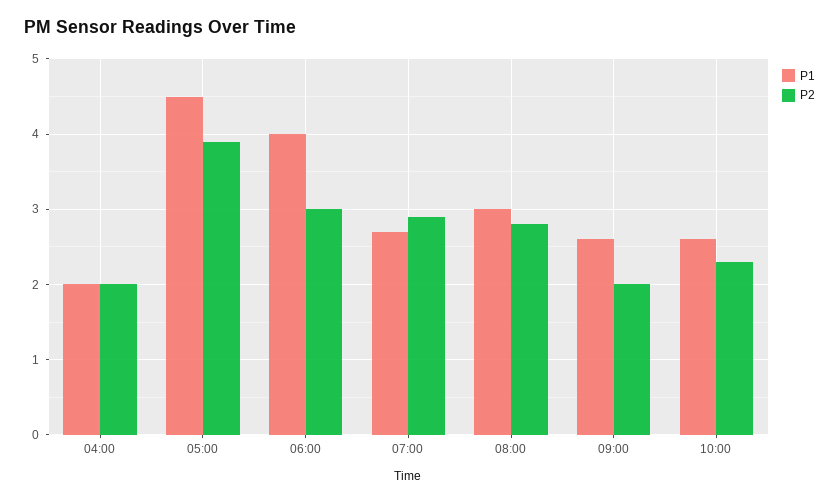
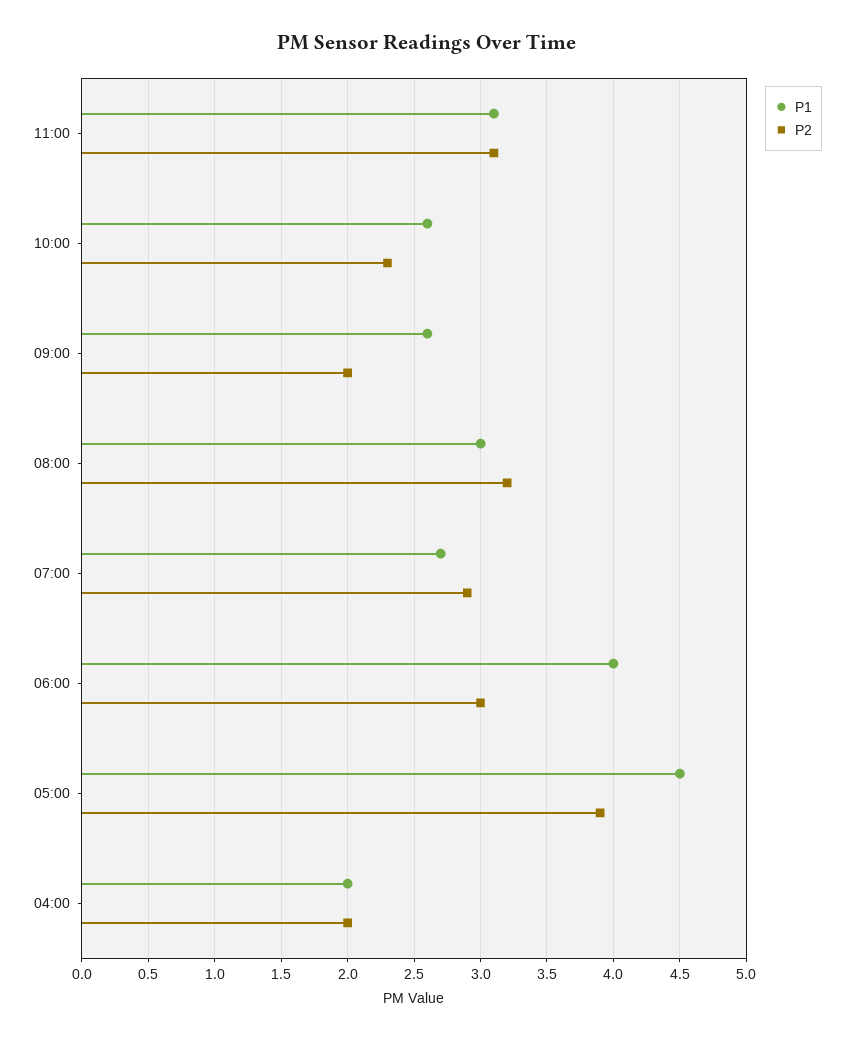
P2, 08:00: 2.8 -> 3.2
P1, 11:00: none -> 3.1
P2, 11:00: none -> 3.1

